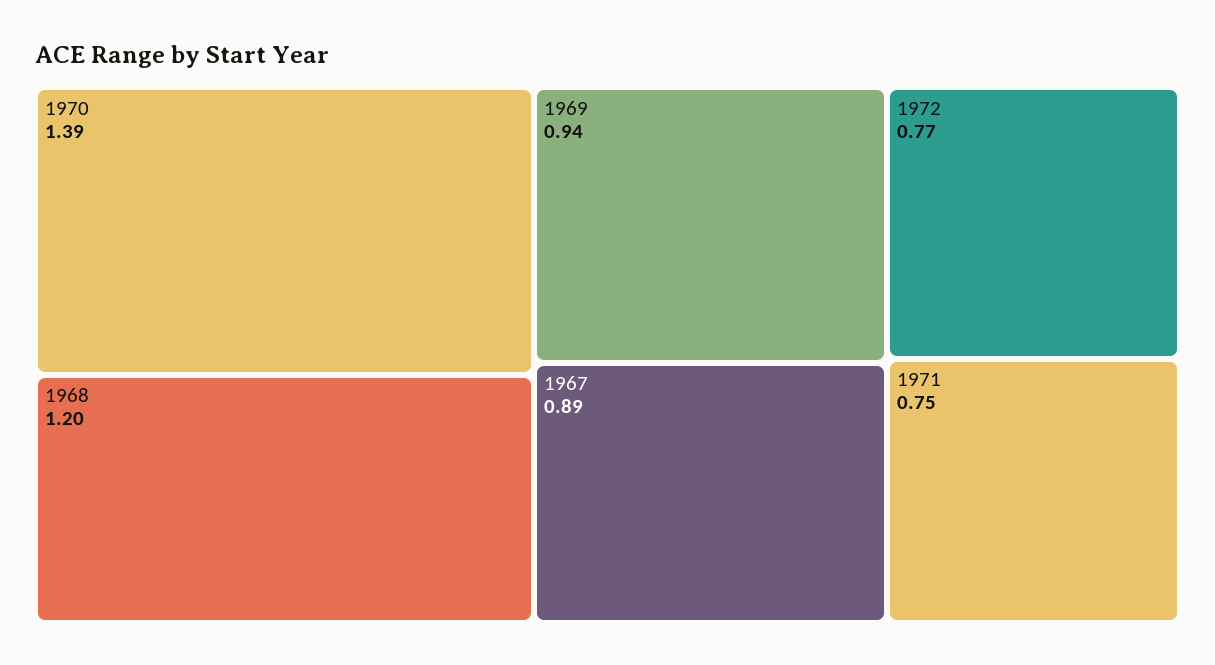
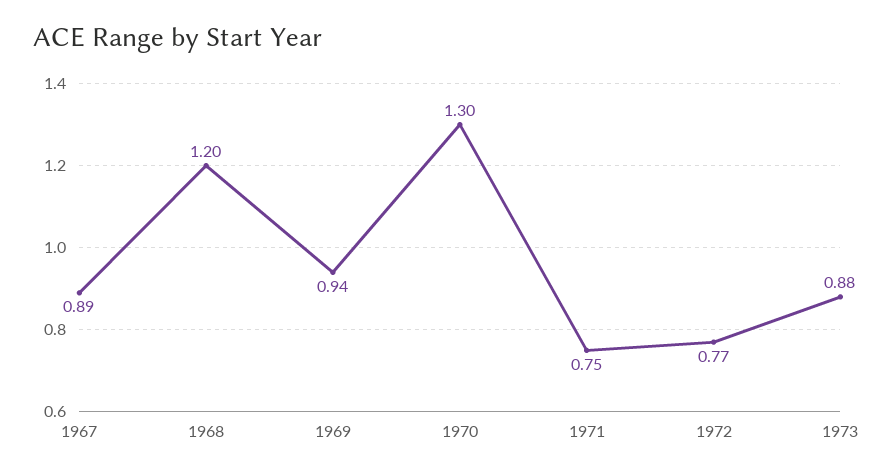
1970: 1.39 -> 1.3
1973: none -> 0.88

